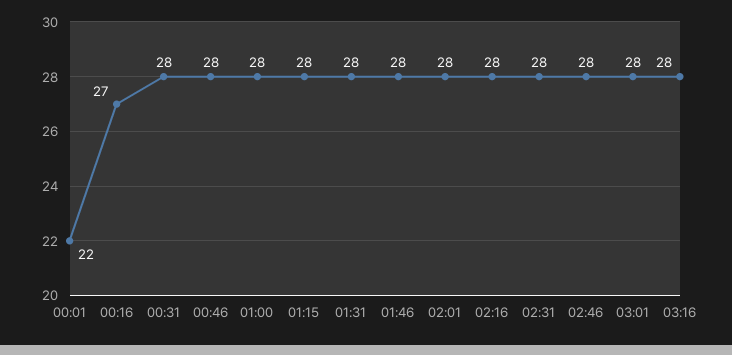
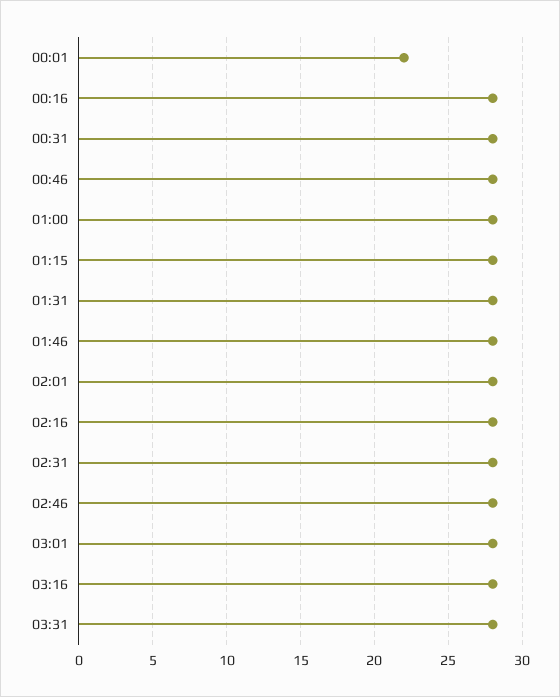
00:16: 27 -> 28
03:31: none -> 28

